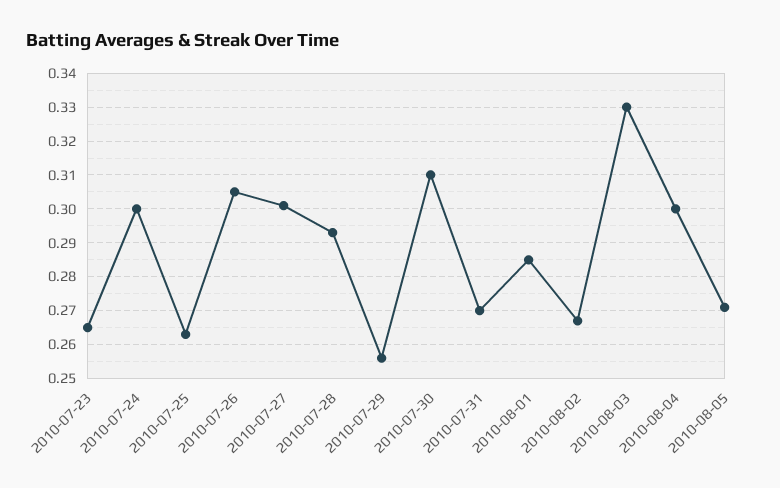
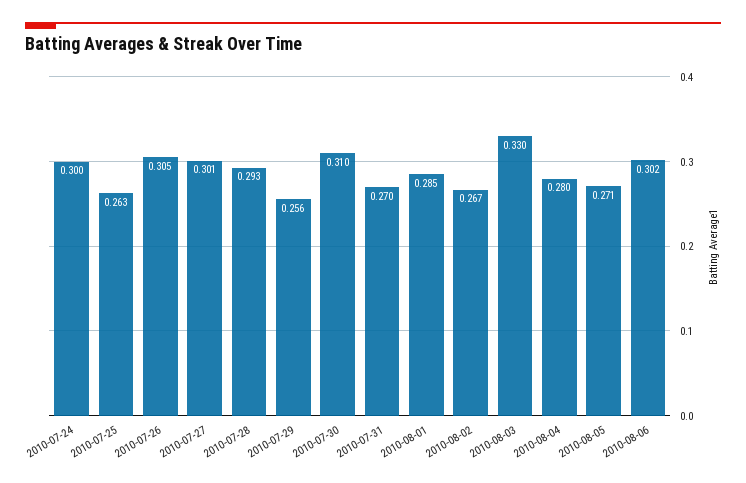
2010-07-23: 0.265 -> none
2010-08-04: 0.3 -> 0.28
2010-08-06: none -> 0.302

